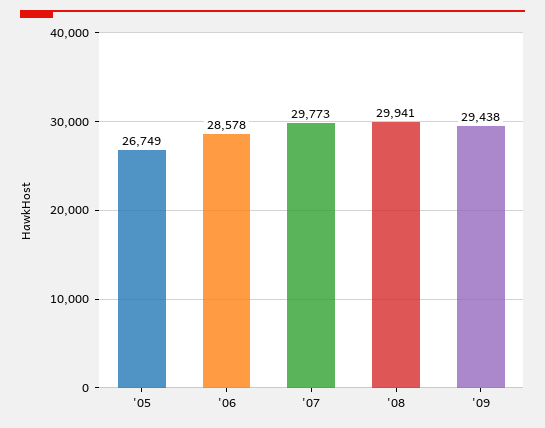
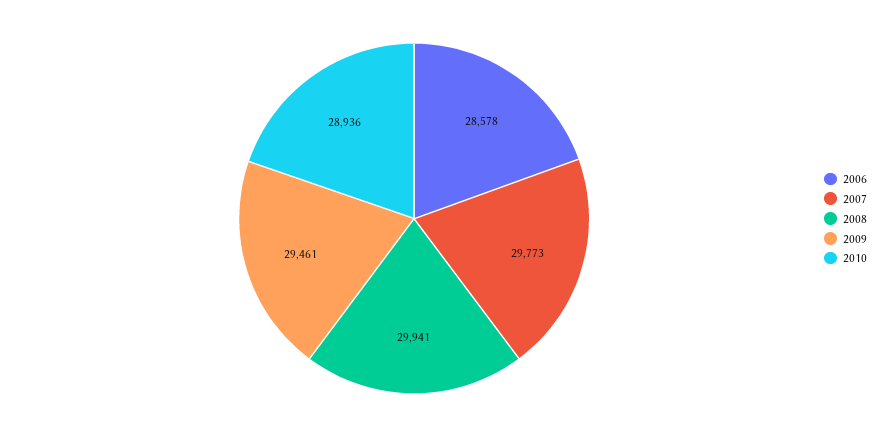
'05: 26749 -> none
'09: 29438 -> 29461
2010: none -> 28936

